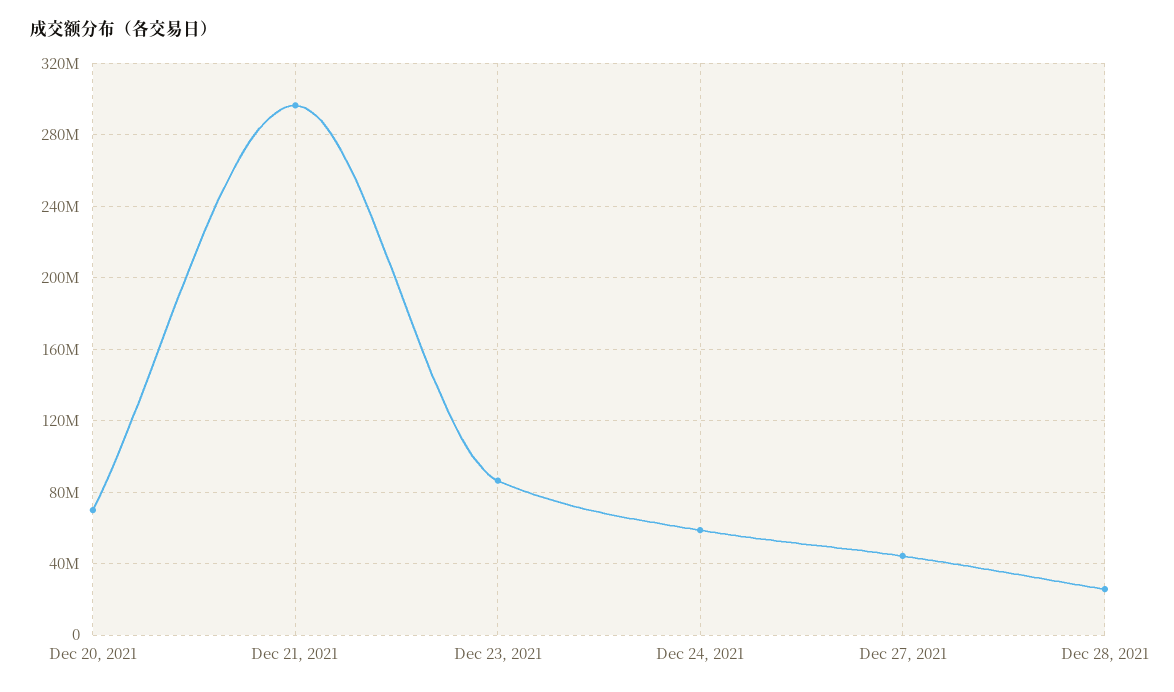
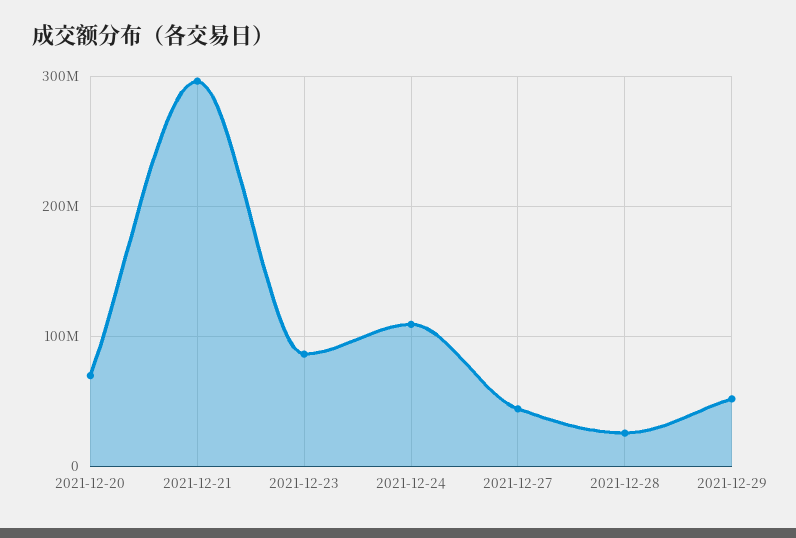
Dec 24, 2021: 60000000 -> 110000000
2021-12-29: none -> 50000000

